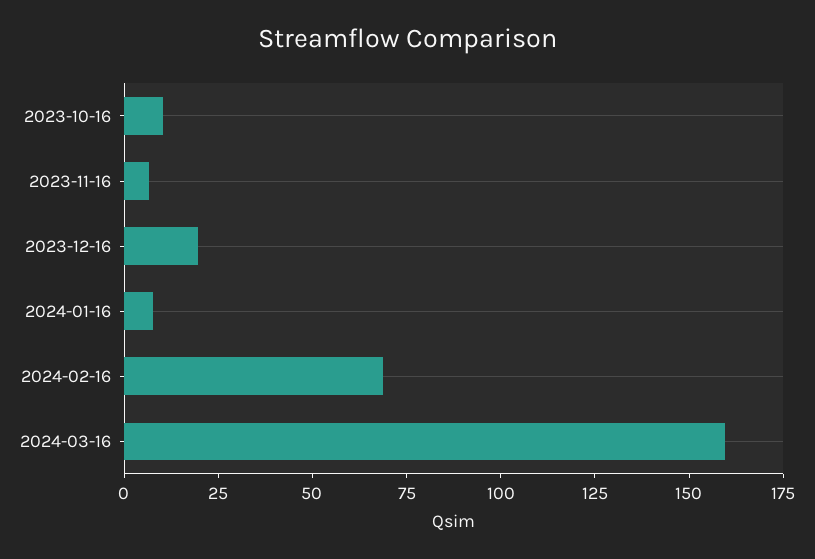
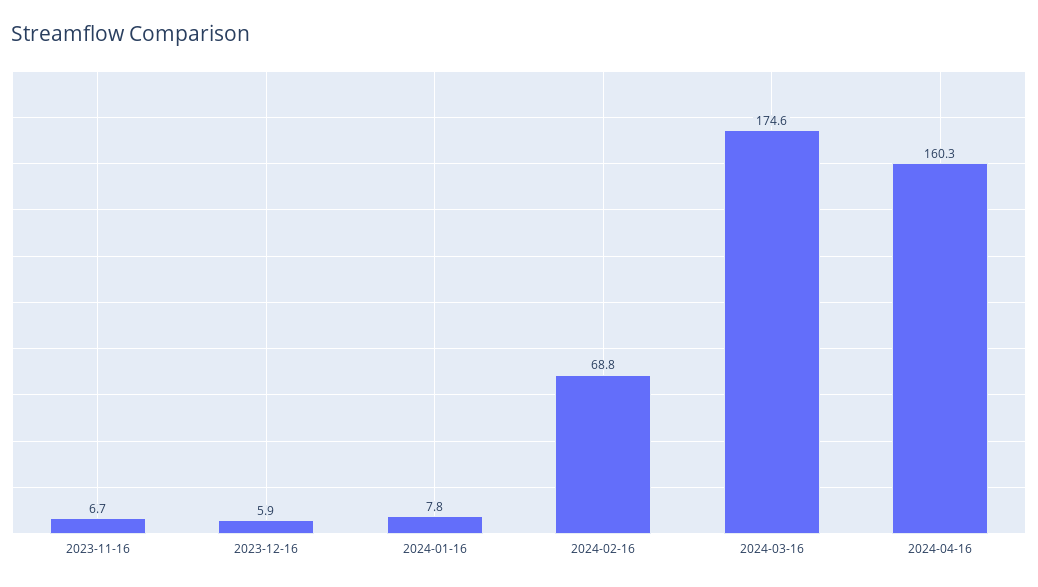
2023-10-16: 10 -> none
2023-12-16: 20 -> 5.9
2024-03-16: 160 -> 174.6
2024-04-16: none -> 160.3

